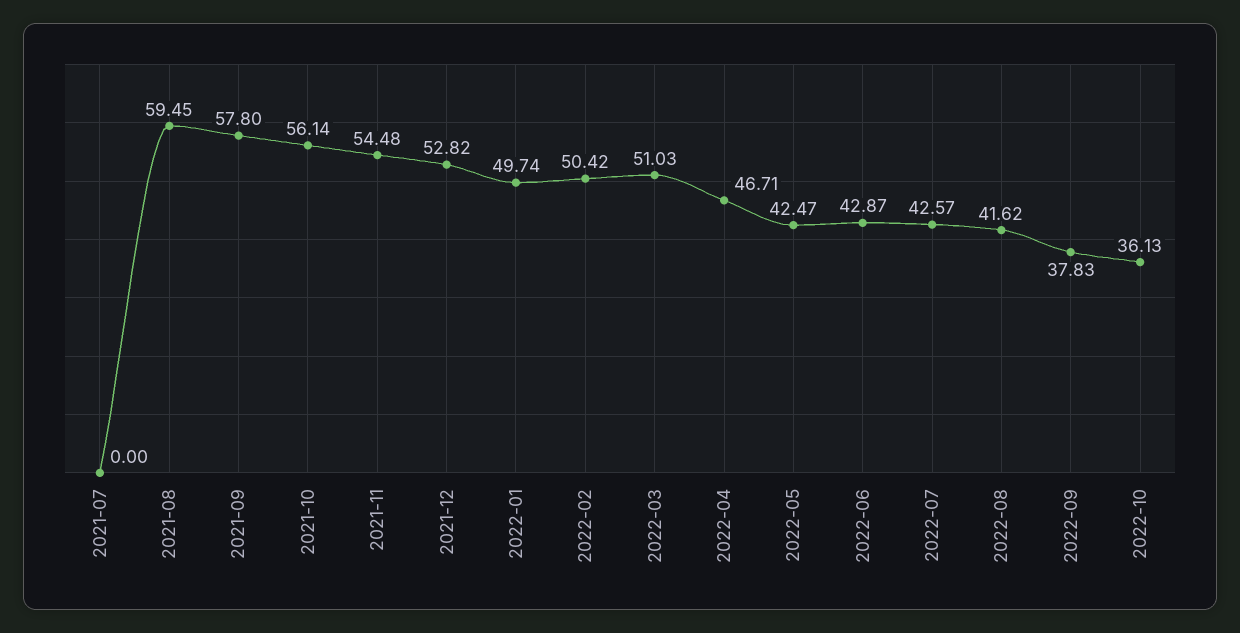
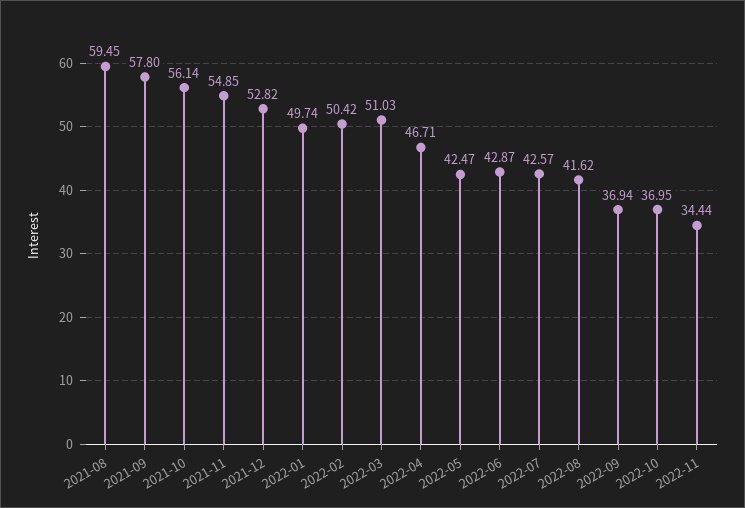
2021-07: 0 -> none
2021-11: 54.48 -> 54.85
2022-09: 37.83 -> 36.94
2022-10: 36.13 -> 36.95
2022-11: none -> 34.44

